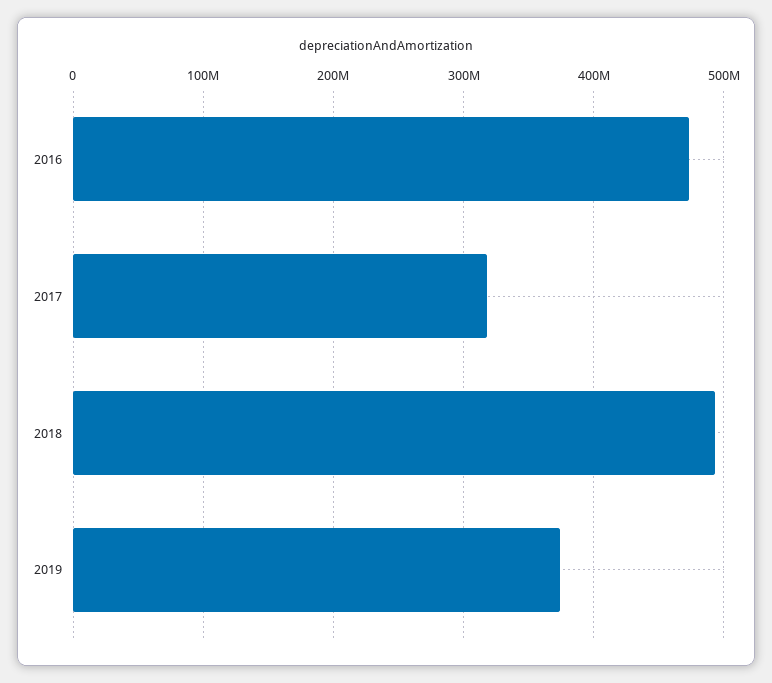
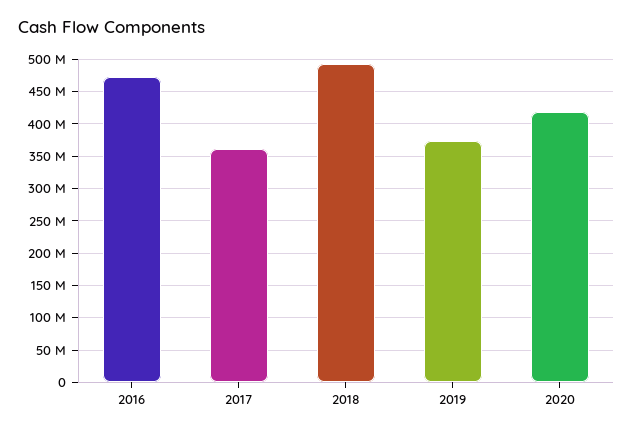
2017: 320000000 -> 360000000
2020: none -> 420000000

